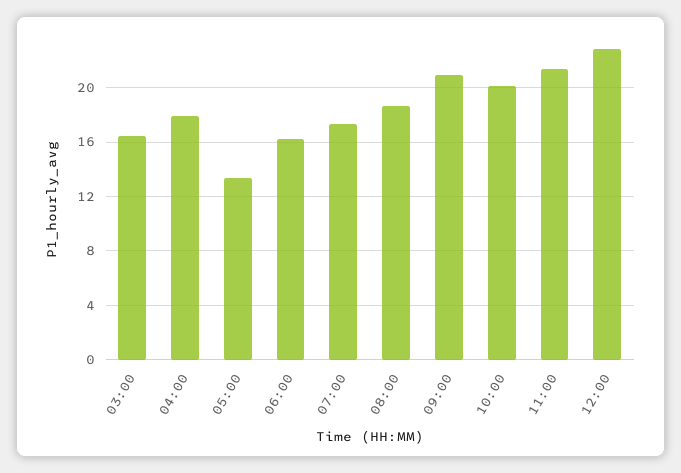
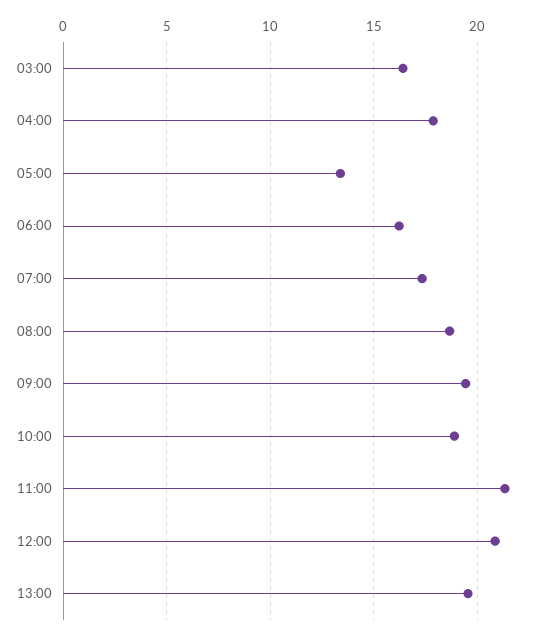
09:00: 21 -> 19.5
10:00: 20 -> 19
12:00: 23 -> 21
13:00: none -> 19.5

